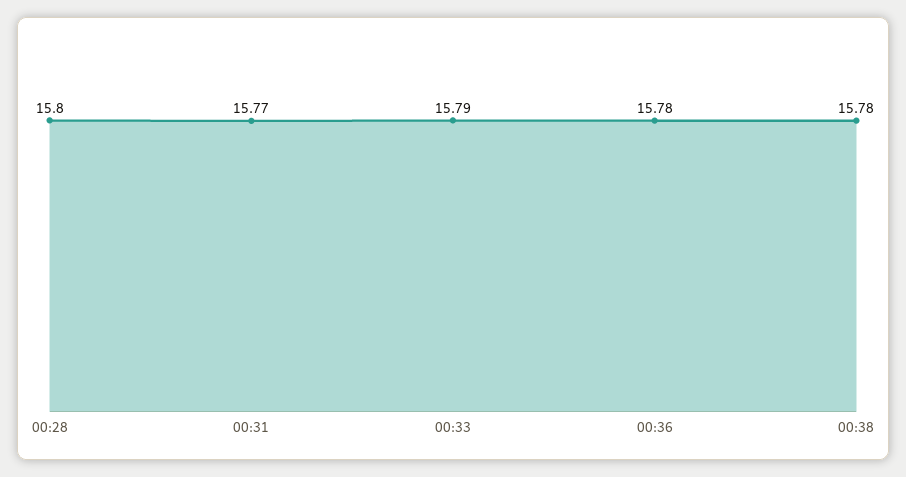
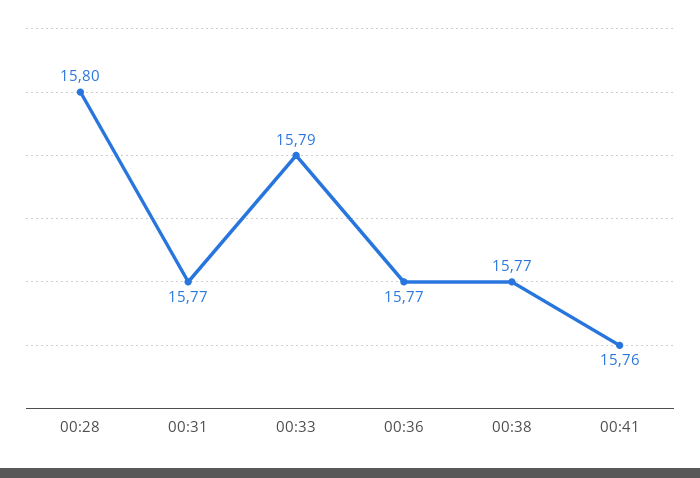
00:36: 15.78 -> 15.77
00:38: 15.78 -> 15.77
00:41: none -> 15.76

